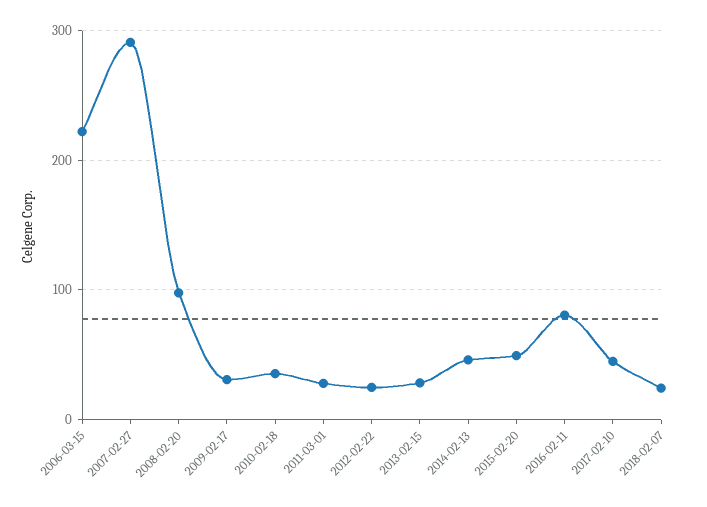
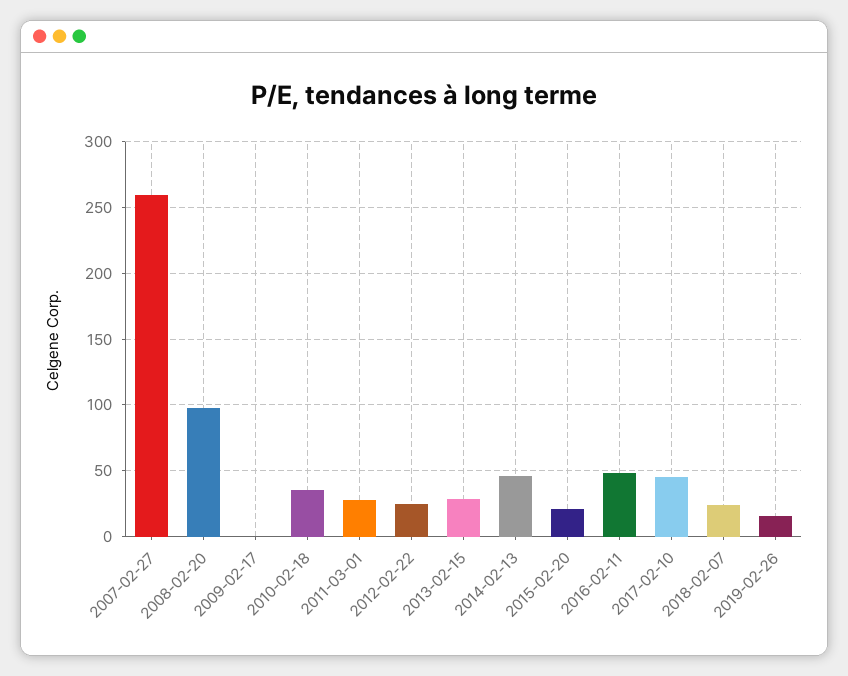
2006-03-15: 220 -> none
2007-02-27: 290 -> 260
2009-02-17: 30 -> 0
2015-02-20: 50 -> 20
2016-02-11: 80 -> 50
2019-02-26: none -> 15

